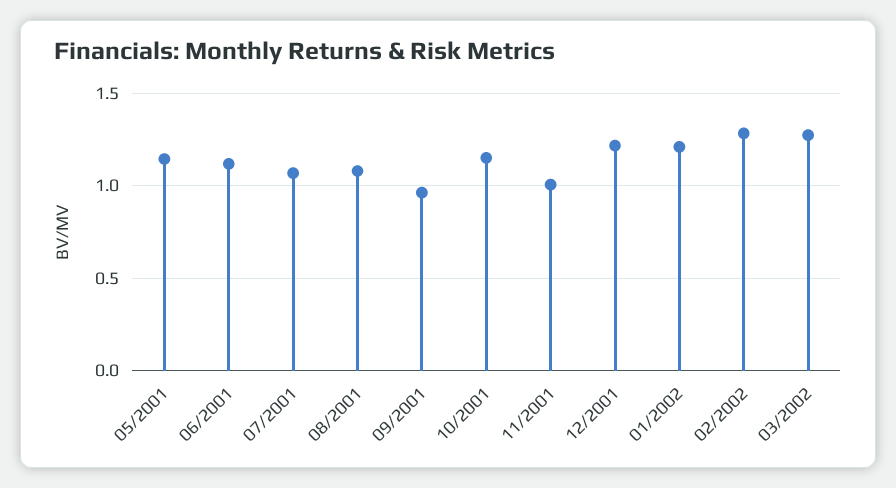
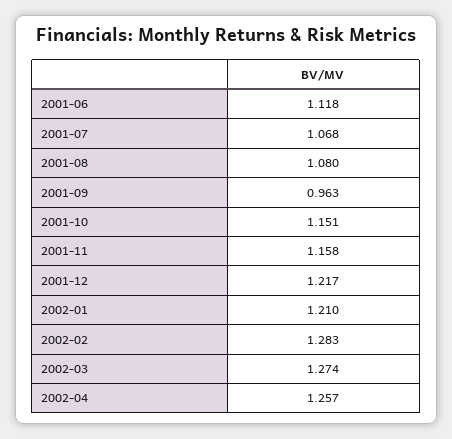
05/2001: 1.15 -> none
11/2001: 1 -> 1.158
2002-04: none -> 1.257

